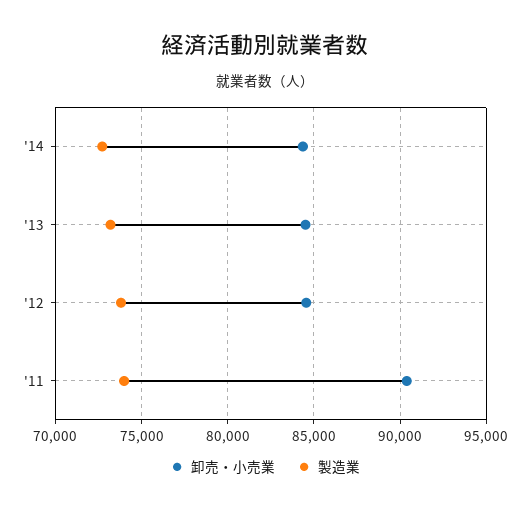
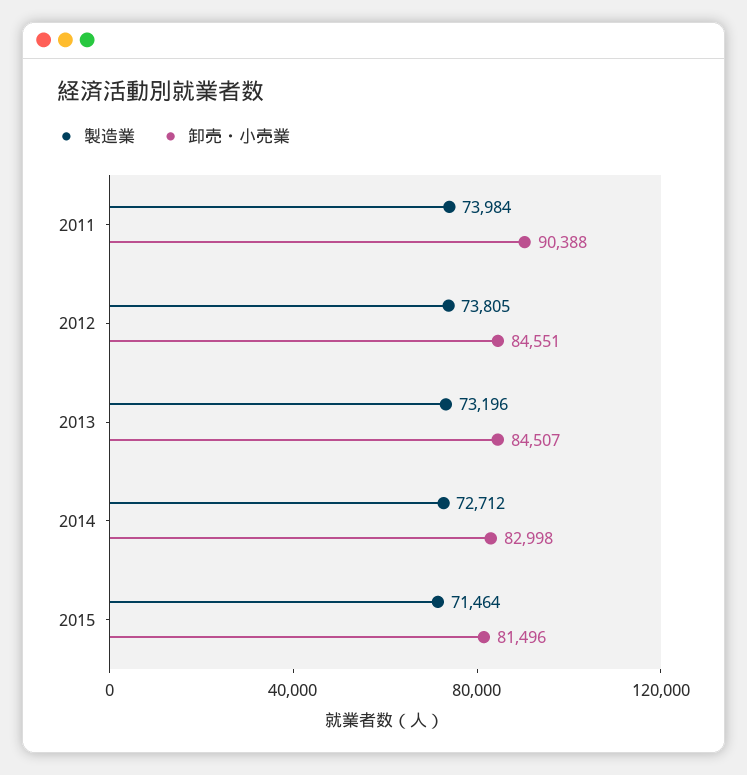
卸売・小売業, '14: 84500 -> 82998
製造業, 2015: none -> 71464
卸売・小売業, 2015: none -> 81496

